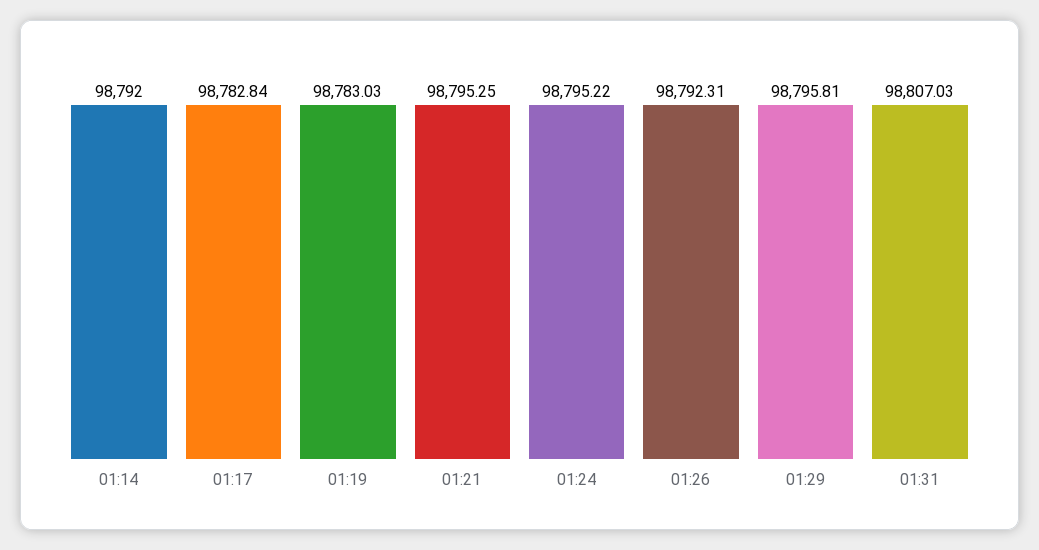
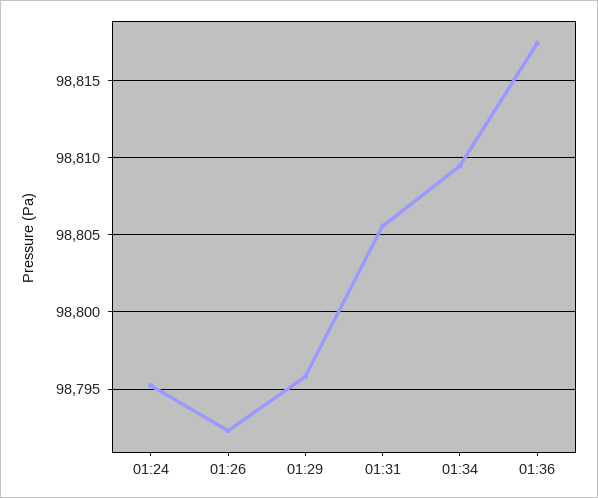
01:14: 98792 -> none
01:17: 98782.84 -> none
01:19: 98783.03 -> none
01:21: 98795.25 -> none
01:31: 98807.03 -> 98805.5
01:34: none -> 98809.5
01:36: none -> 98817.5

